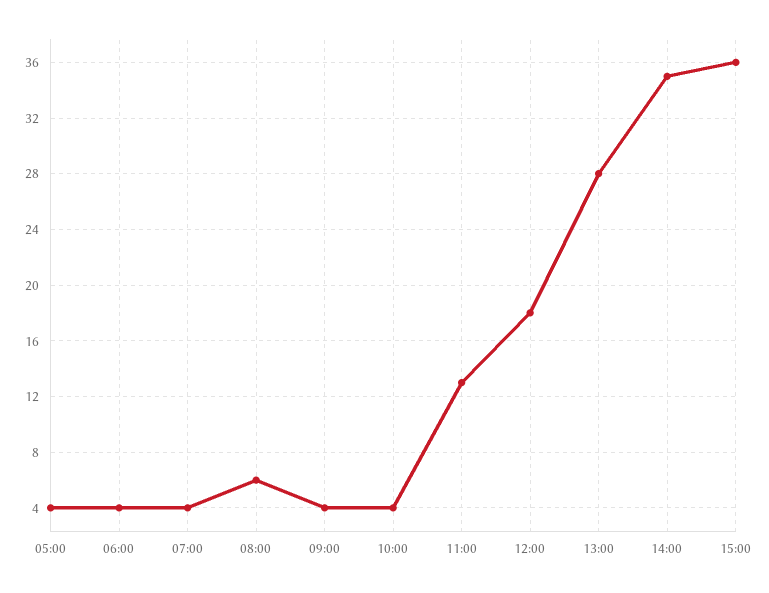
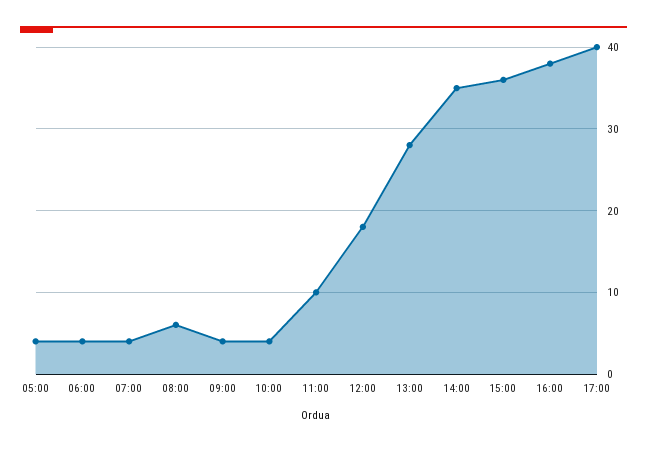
11:00: 13 -> 10
16:00: none -> 38
17:00: none -> 40

